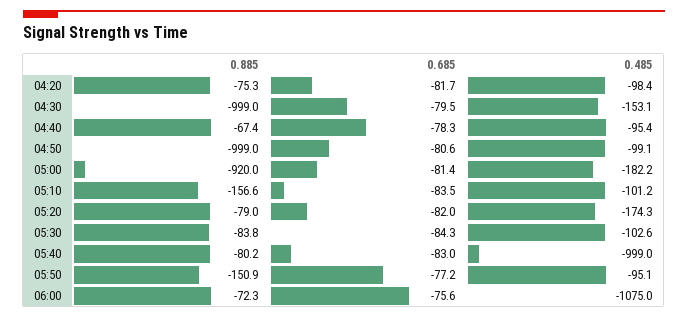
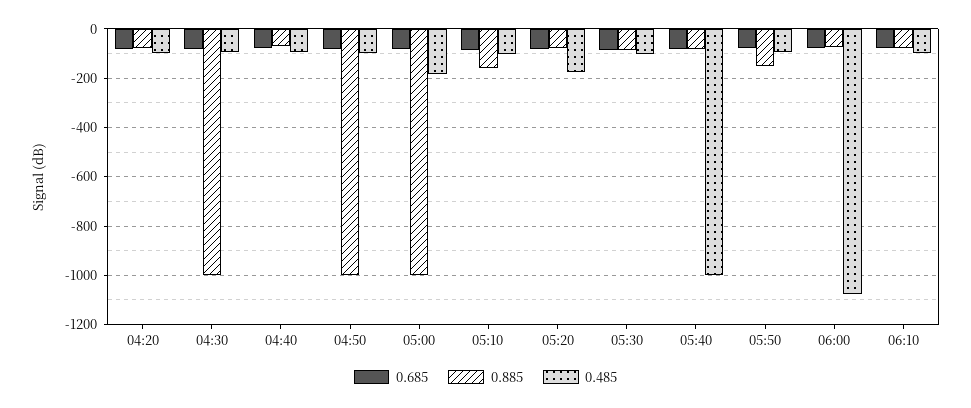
0.485, 04:30: -153.1 -> -100
0.885, 05:00: -920 -> -1000
0.685, 06:10: none -> -75
0.885, 06:10: none -> -75
0.485, 06:10: none -> -100

